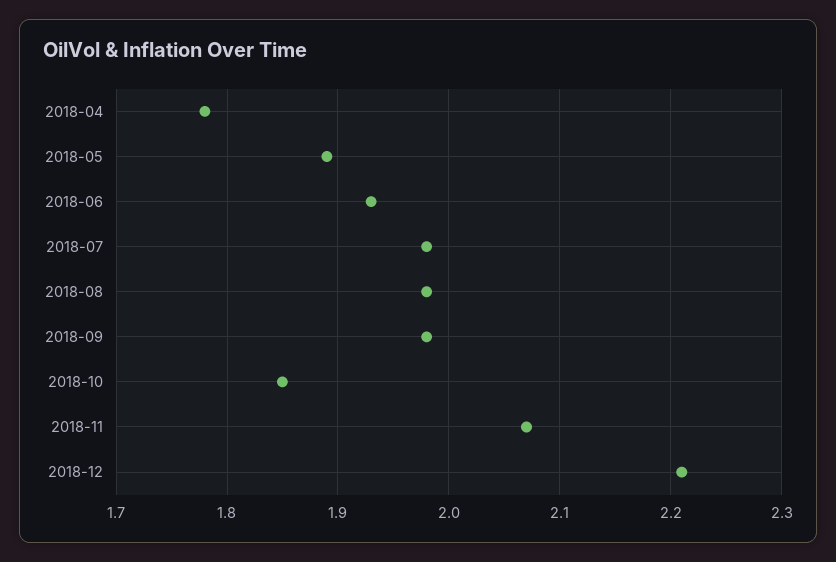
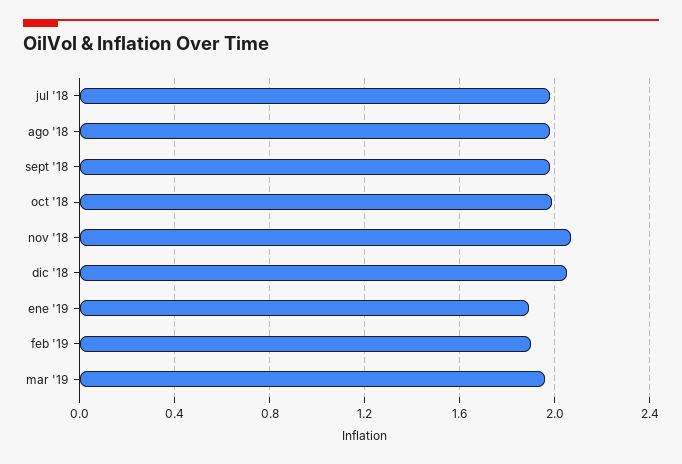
2018-04: 1.78 -> none
2018-05: 1.89 -> none
2018-06: 1.93 -> none
2018-10: 1.85 -> 2
2018-12: 2.21 -> 2.05
ene '19: none -> 1.9
feb '19: none -> 1.9
mar '19: none -> 1.95

